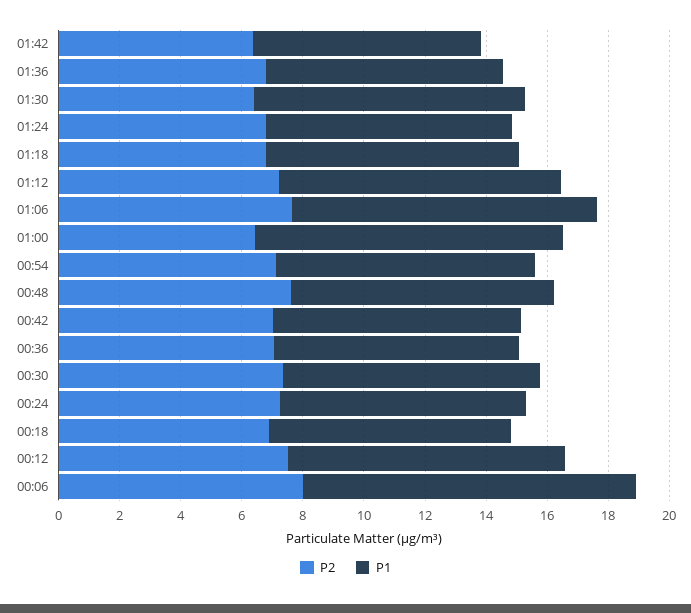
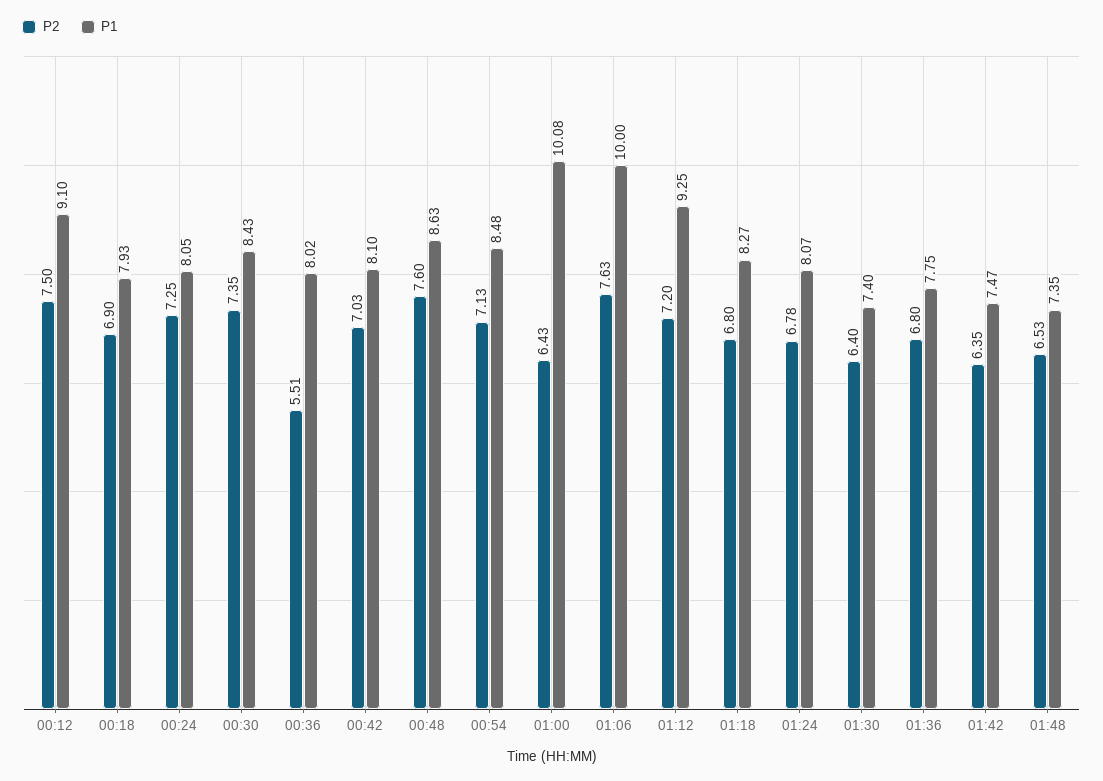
P1, 01:30: 9 -> 7.4
P2, 00:36: 7 -> 5.51
P2, 00:06: 8 -> none
P1, 00:06: 11 -> none
P2, 01:48: none -> 6.53
P1, 01:48: none -> 7.35

